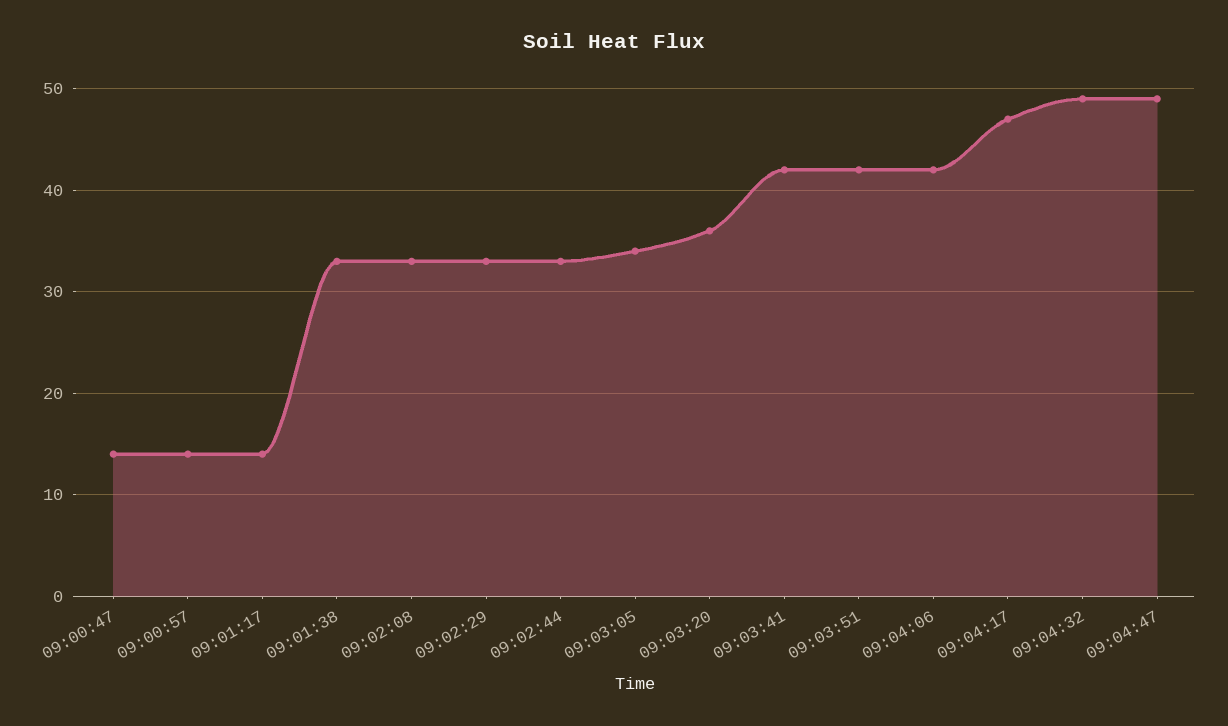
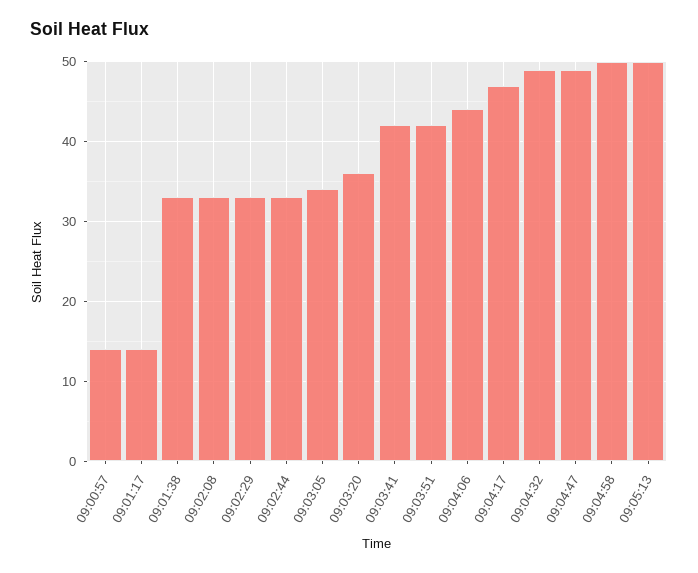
09:00:47: 14 -> none
09:04:06: 42 -> 44
09:04:58: none -> 50
09:05:13: none -> 50

